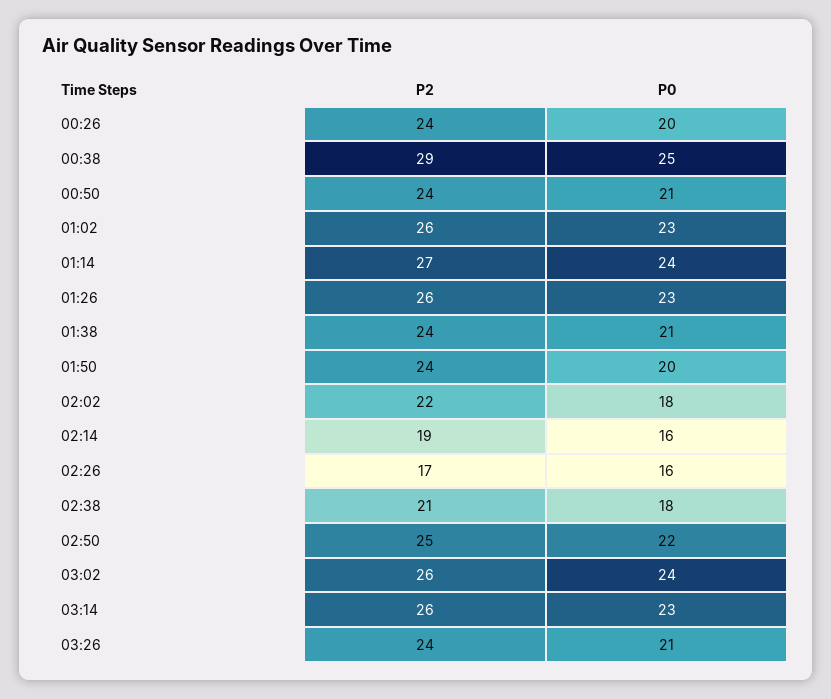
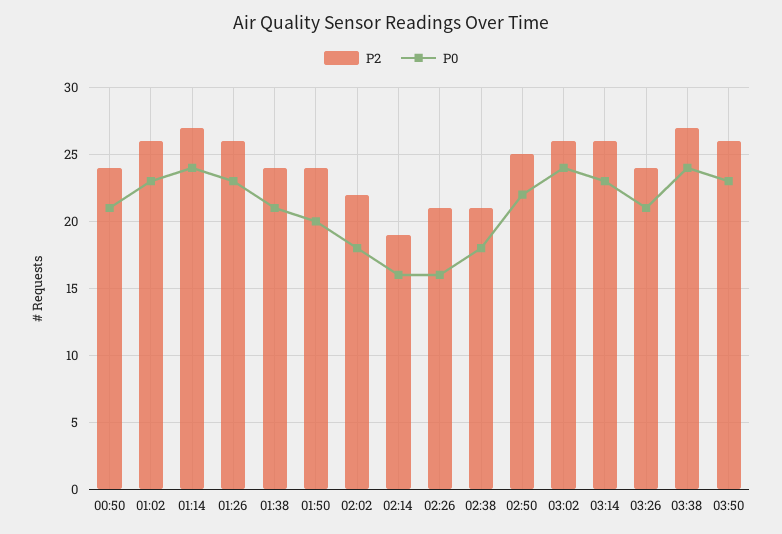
P2, 00:26: 24 -> none
P0, 00:26: 20 -> none
P2, 00:38: 29 -> none
P0, 00:38: 25 -> none
P2, 02:26: 17 -> 21
P2, 03:38: none -> 27
P0, 03:38: none -> 24
P2, 03:50: none -> 26
P0, 03:50: none -> 23

